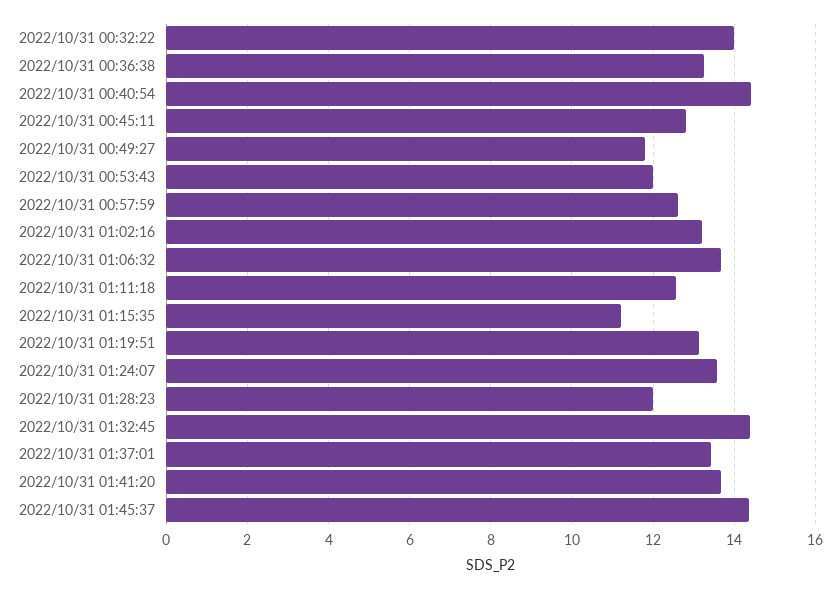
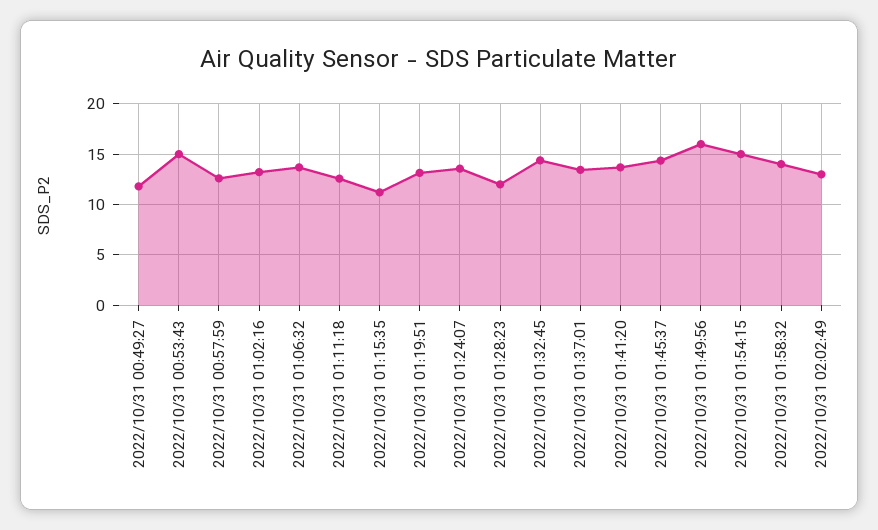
2022/10/31 00:32:22: 14 -> none
2022/10/31 00:36:38: 13.2 -> none
2022/10/31 00:40:54: 14.4 -> none
2022/10/31 00:45:11: 12.8 -> none
2022/10/31 00:53:43: 12 -> 15
2022/10/31 01:49:56: none -> 16
2022/10/31 01:54:15: none -> 15
2022/10/31 01:58:32: none -> 14
2022/10/31 02:02:49: none -> 13

